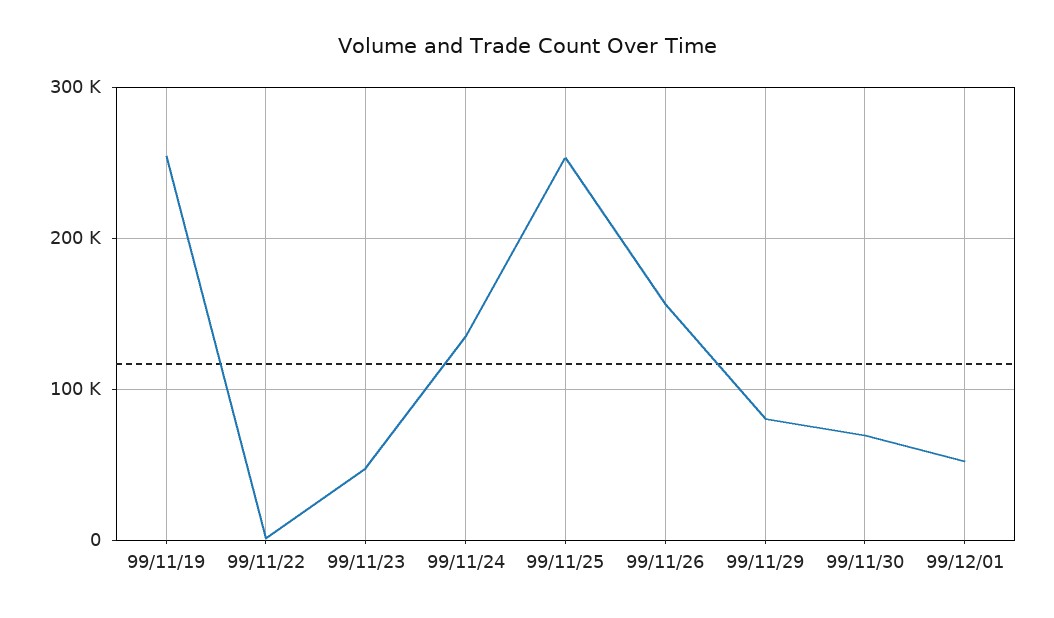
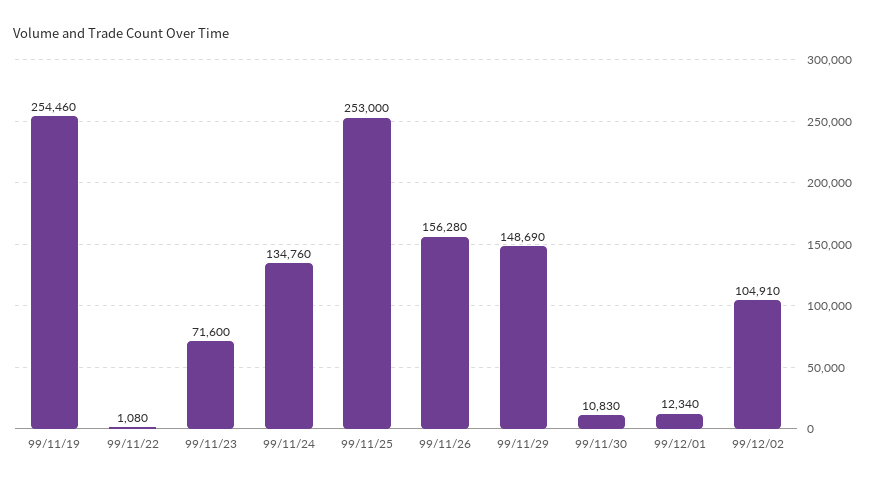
99/11/23: 50000 -> 71600
99/11/29: 80000 -> 148690
99/11/30: 70000 -> 10830
99/12/01: 50000 -> 12340
99/12/02: none -> 104910

